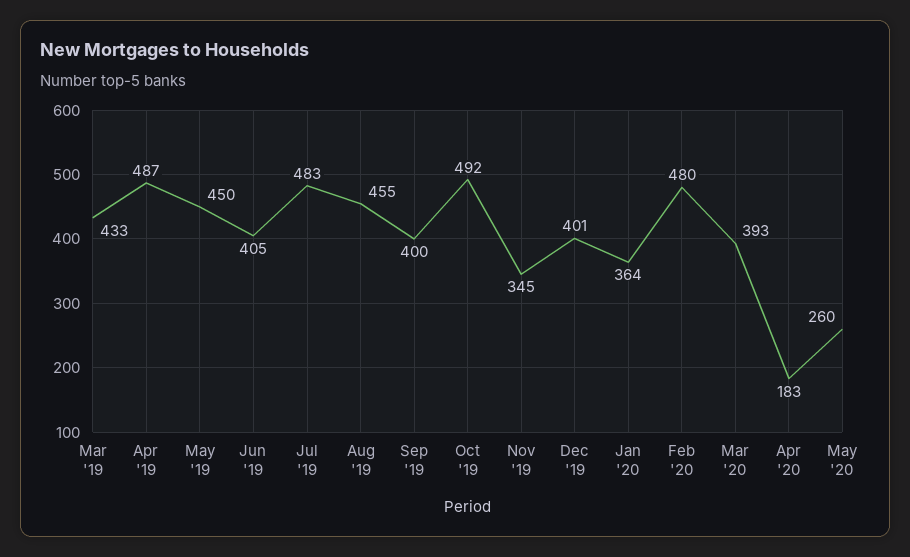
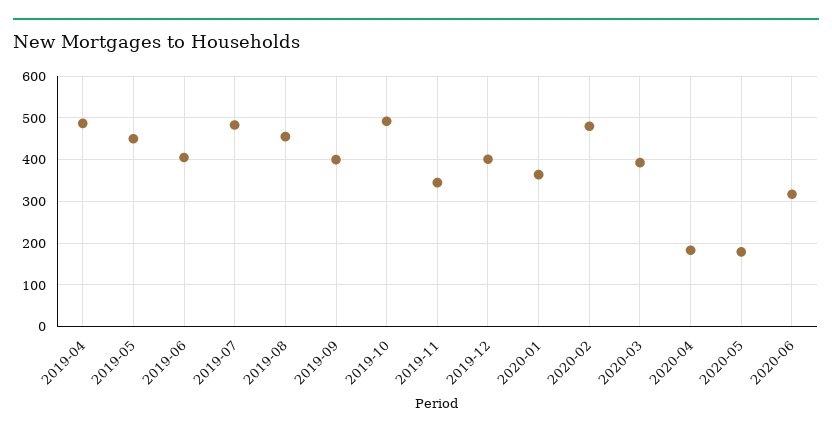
Mar '19: 433 -> none
May '20: 260 -> 180
2020-06: none -> 320

